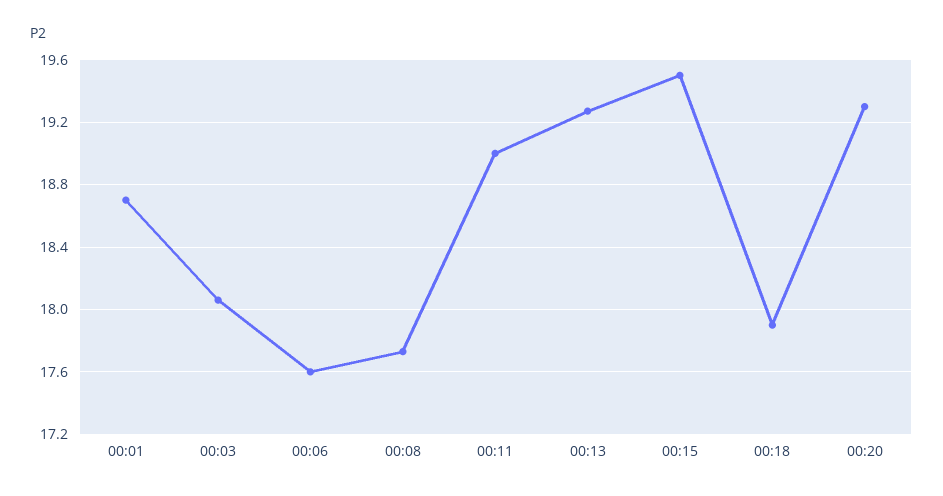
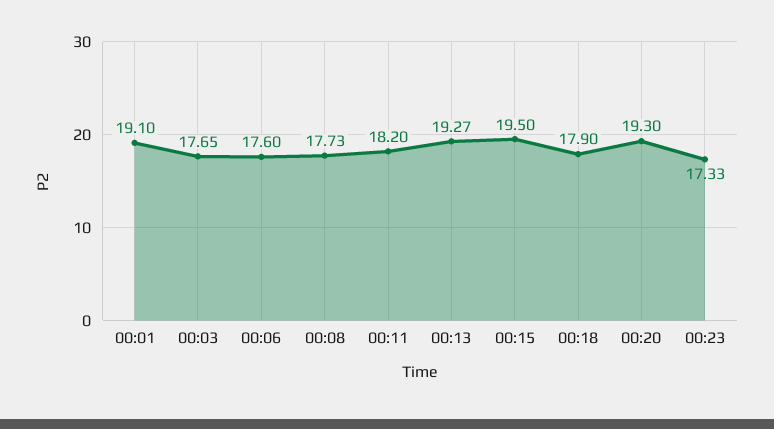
00:01: 18.7 -> 19.1
00:03: 18.05 -> 17.65
00:11: 19 -> 18.2
00:23: none -> 17.33

